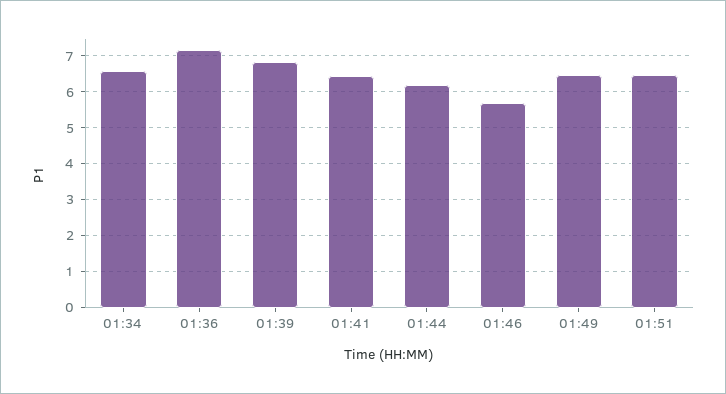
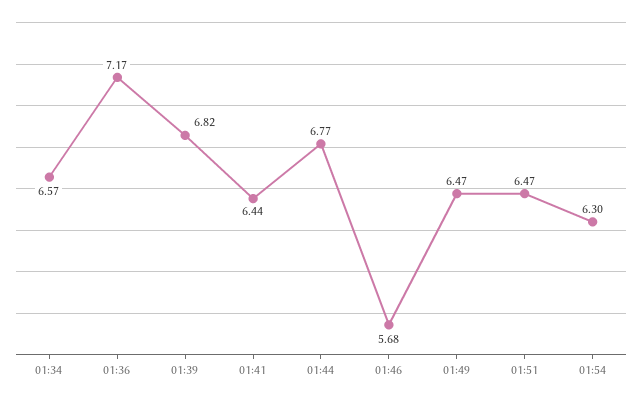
01:44: 6.2 -> 6.77
01:54: none -> 6.3

